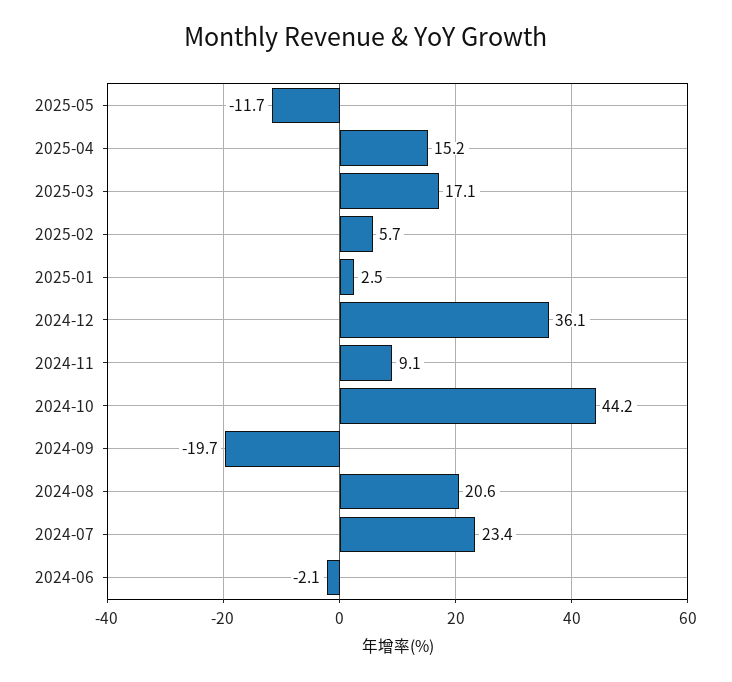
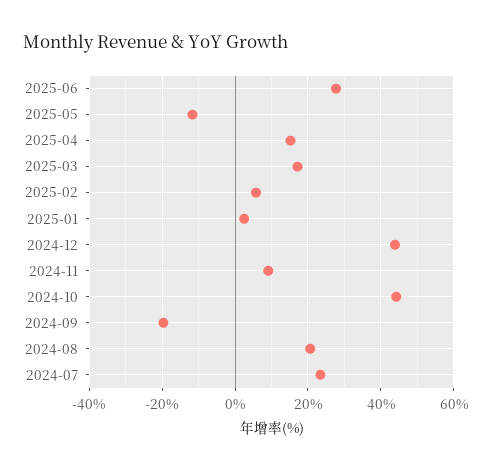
2024-12: 36.1 -> 44
2024-06: -2.1 -> none
2025-06: none -> 28

